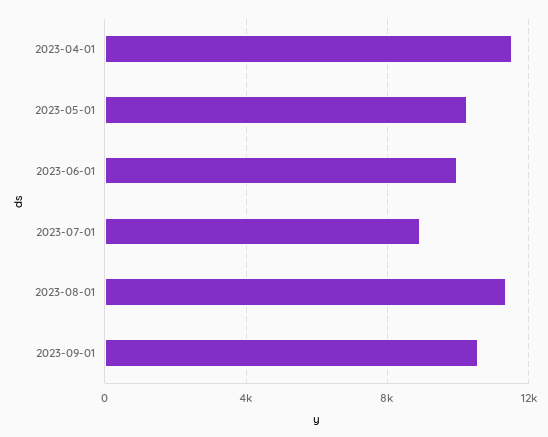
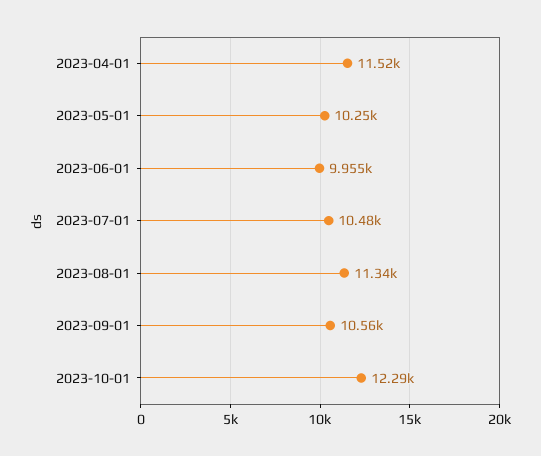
2023-07-01: 9000 -> 10480
2023-10-01: none -> 12290

